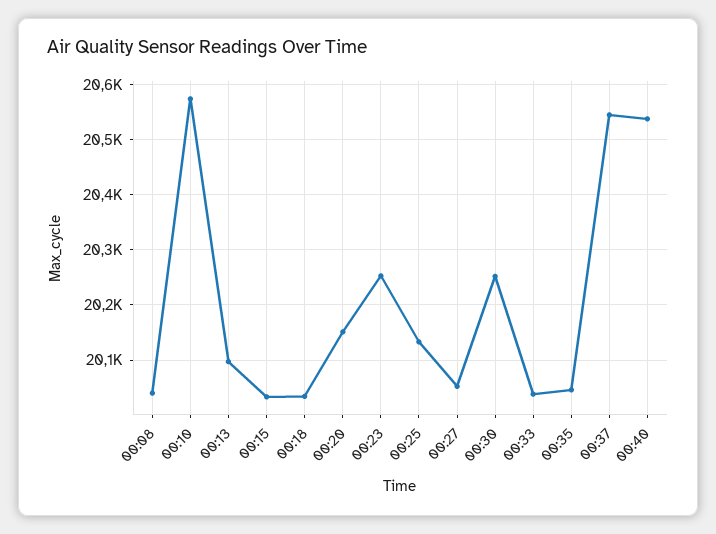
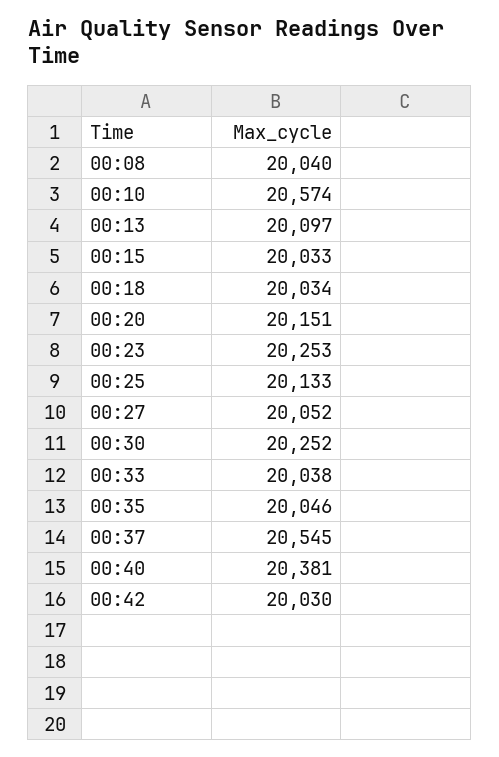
00:40: 20540 -> 20381
00:42: none -> 20030

